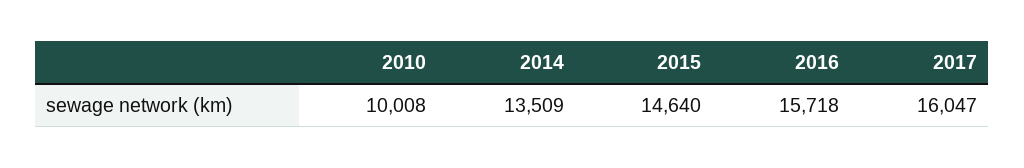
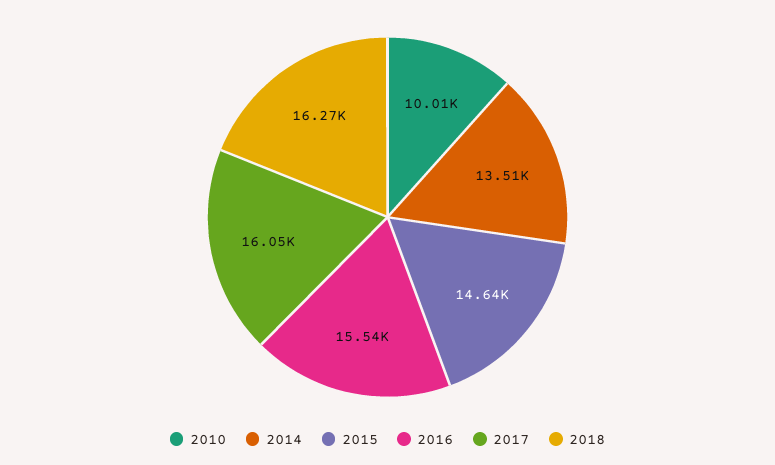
2016: 15718 -> 15540
2018: none -> 16270

